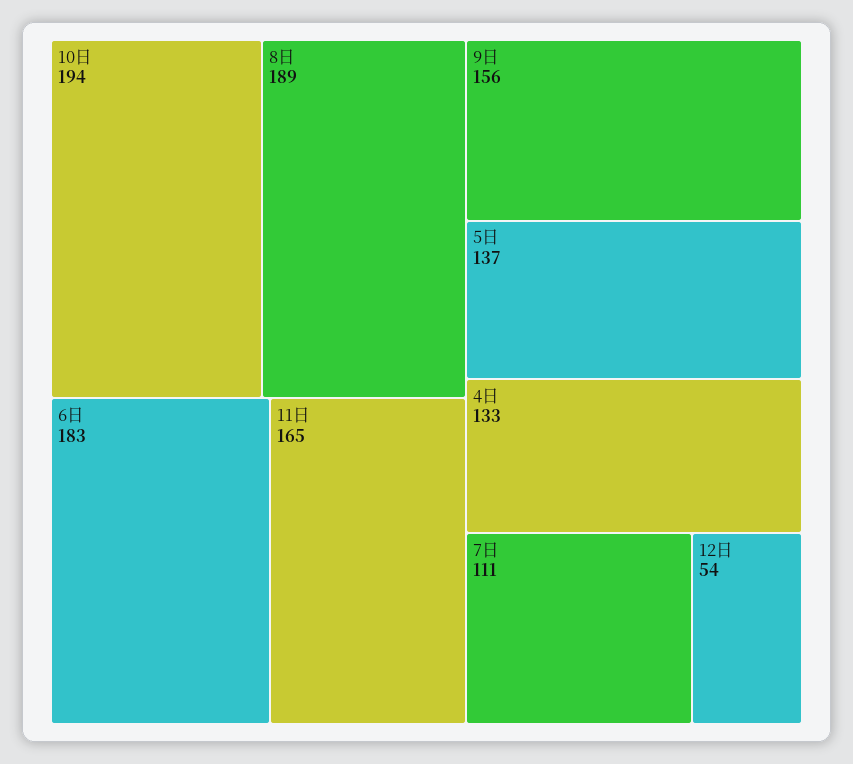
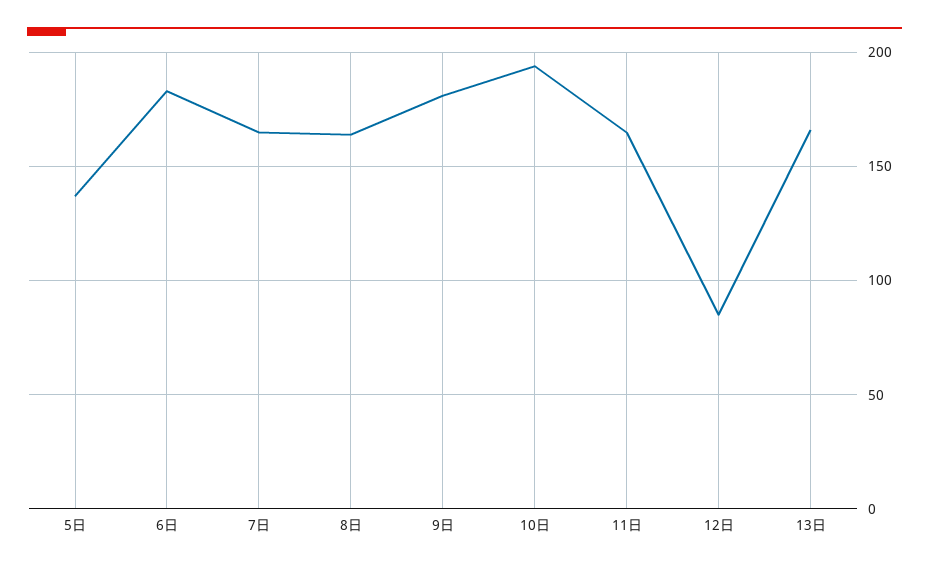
8日: 189 -> 165
9日: 156 -> 180
4日: 133 -> none
7日: 111 -> 165
12日: 54 -> 85
13日: none -> 165

